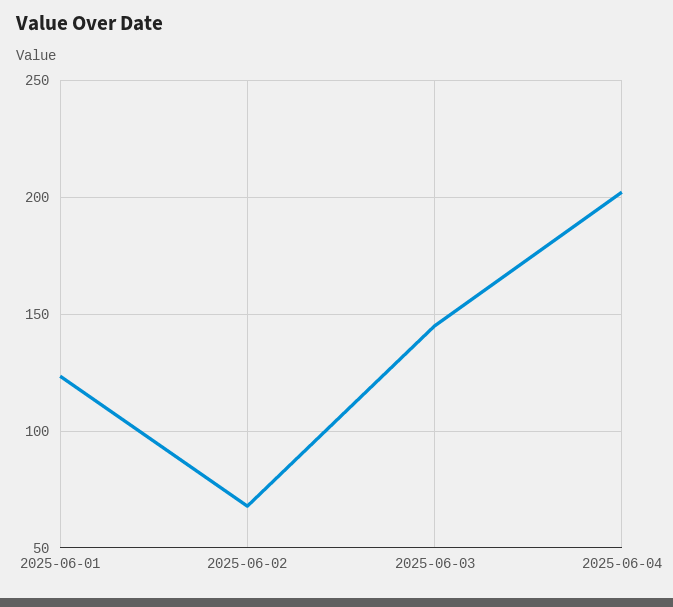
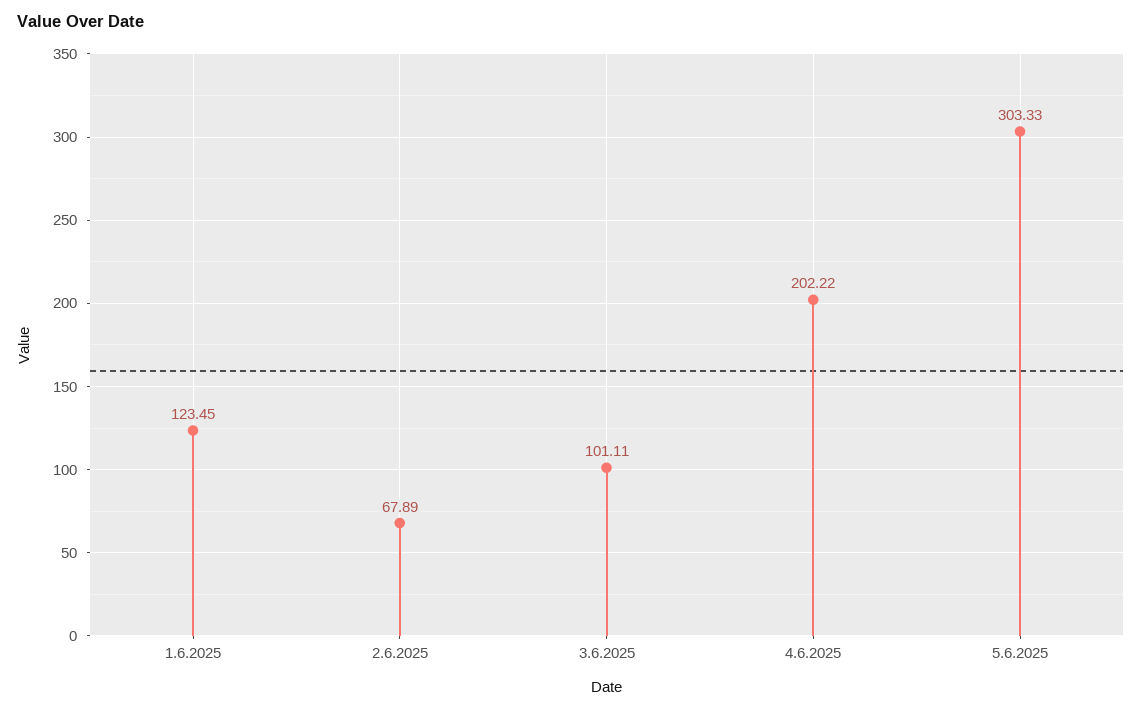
2025-06-03: 145 -> 101.11
5.6.2025: none -> 303.33

